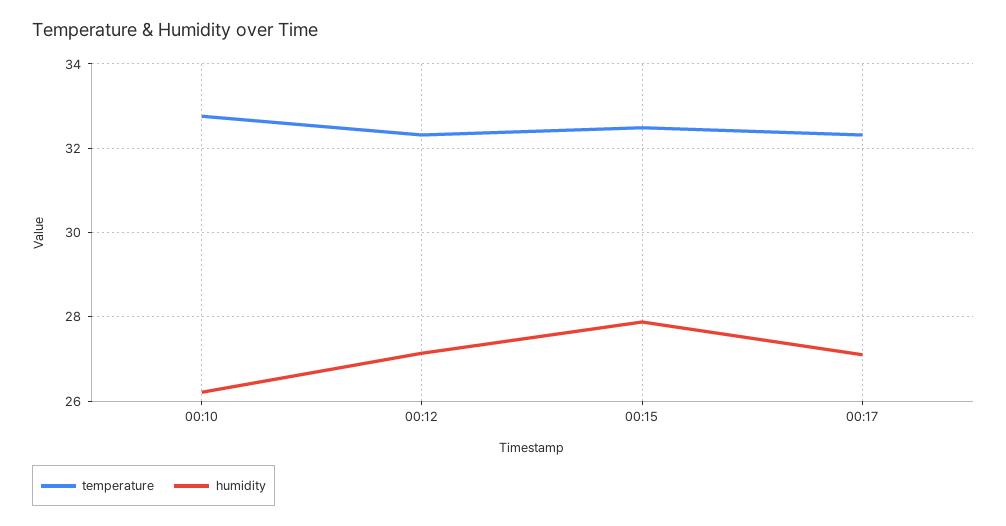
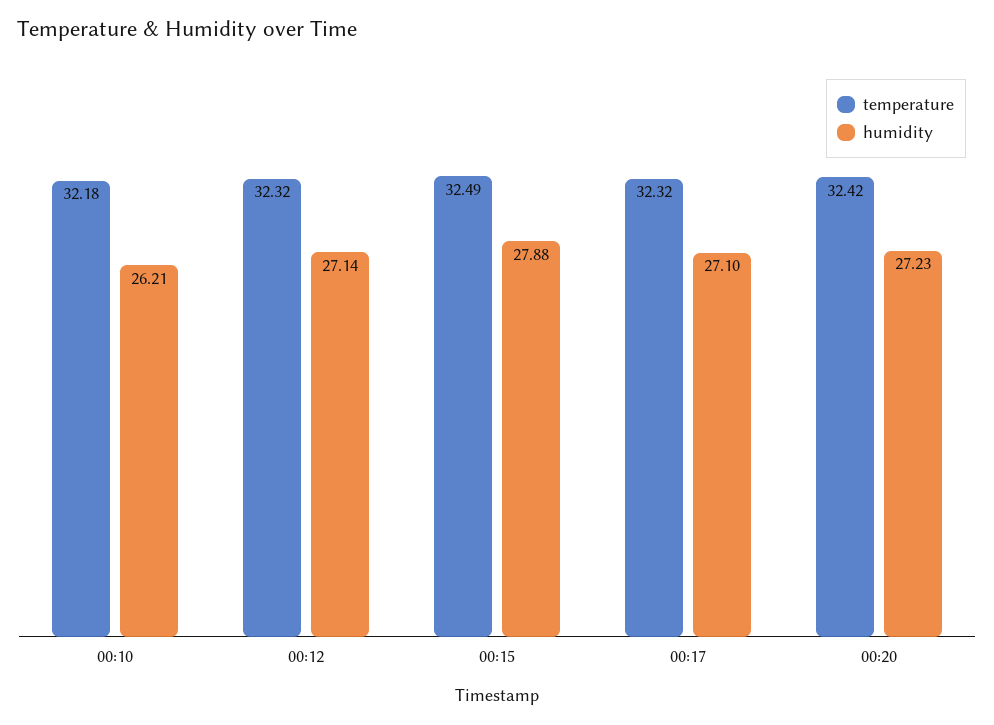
temperature, 00:10: 32.8 -> 32.18
temperature, 00:20: none -> 32.42
humidity, 00:20: none -> 27.23

